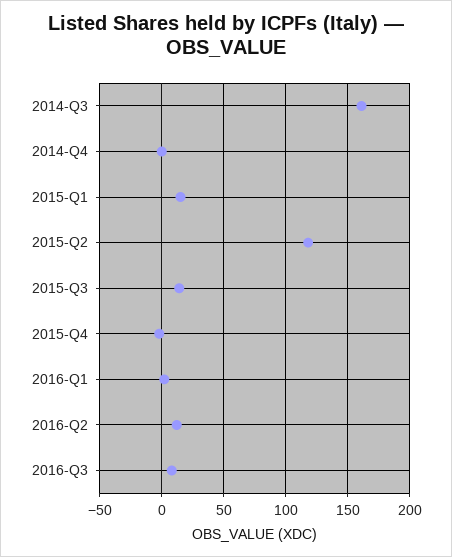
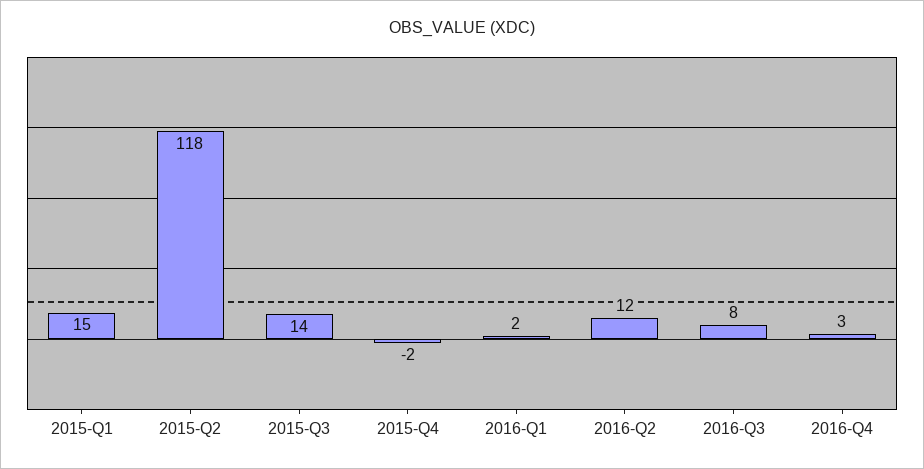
2014-Q3: 160 -> none
2014-Q4: 0 -> none
2016-Q4: none -> 3

